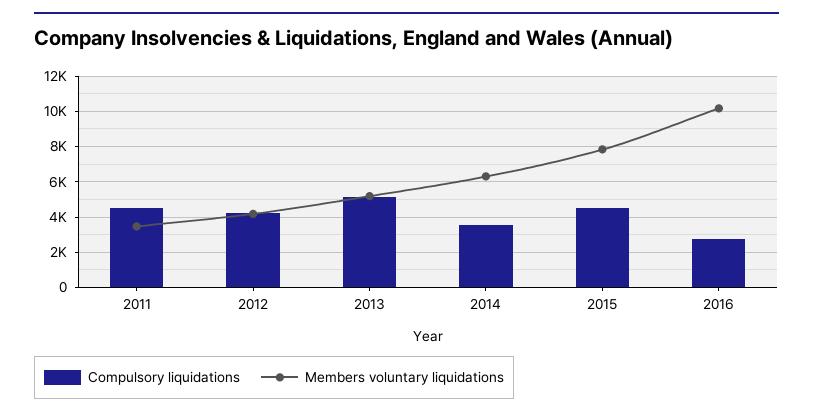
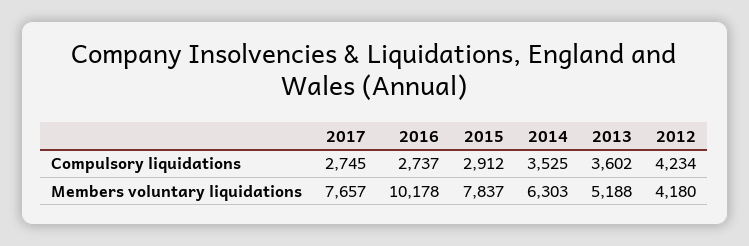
Compulsory liquidations, 2011: 4500 -> none
Members voluntary liquidations, 2011: 3500 -> none
Compulsory liquidations, 2013: 5000 -> 3602
Compulsory liquidations, 2015: 4500 -> 2912
Compulsory liquidations, 2017: none -> 2745
Members voluntary liquidations, 2017: none -> 7657

